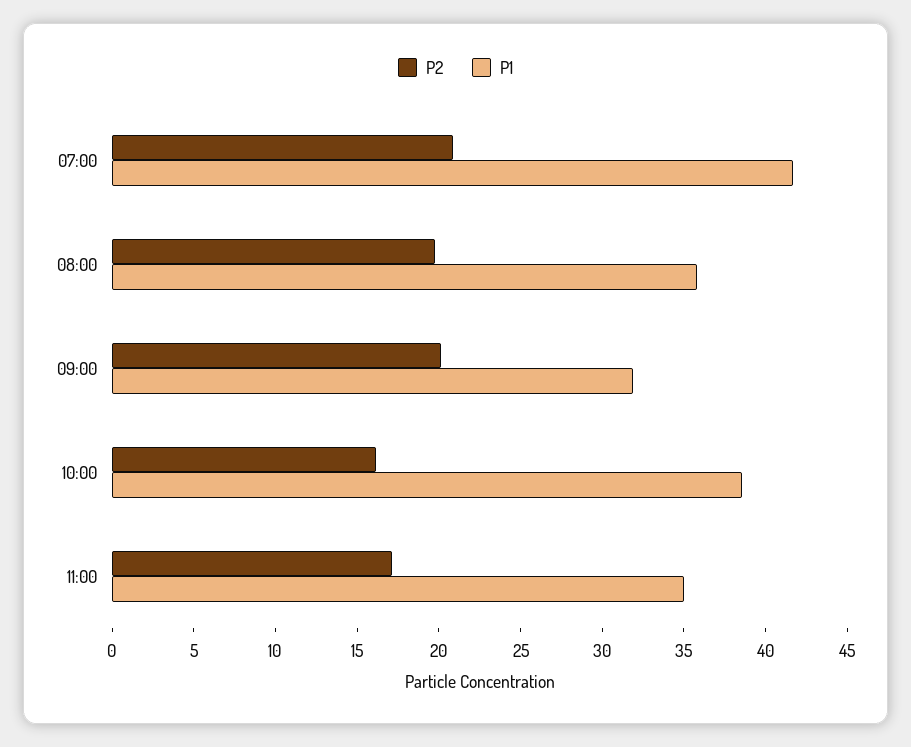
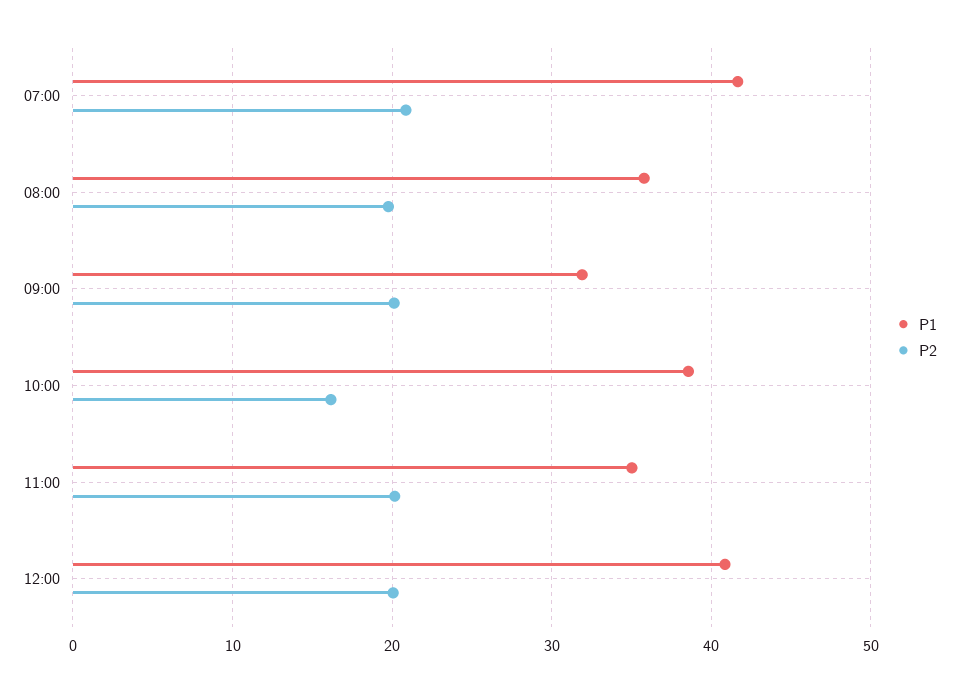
P2, 11:00: 17 -> 20
P1, 12:00: none -> 41
P2, 12:00: none -> 20

